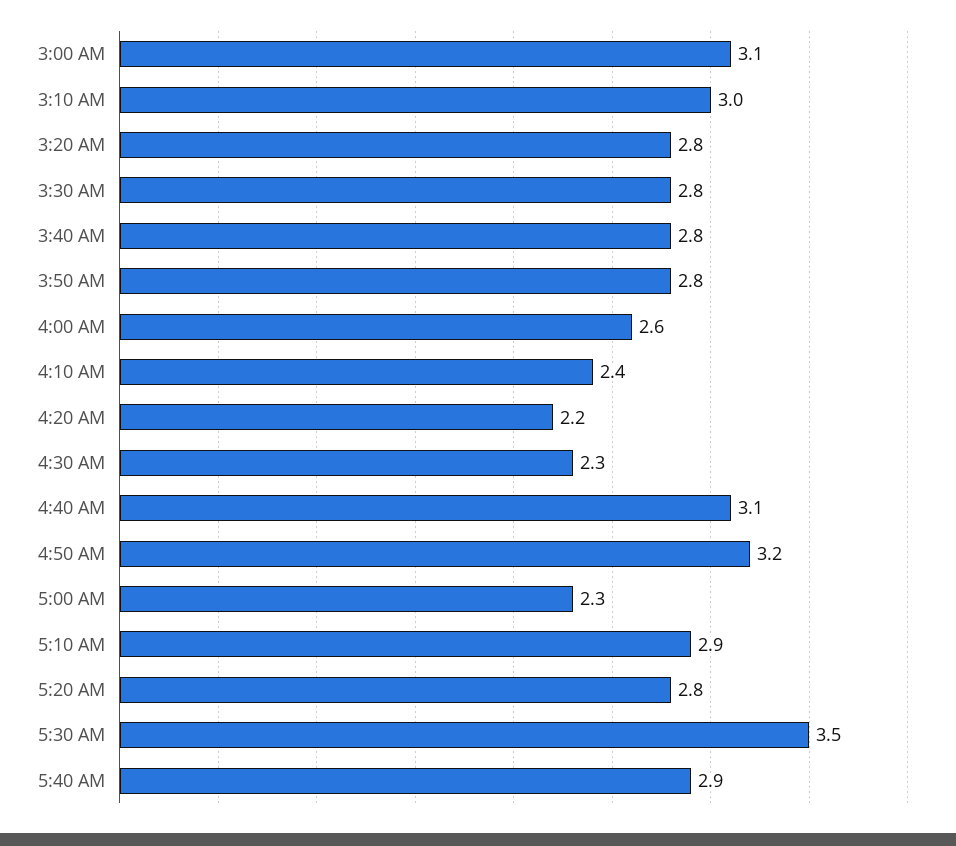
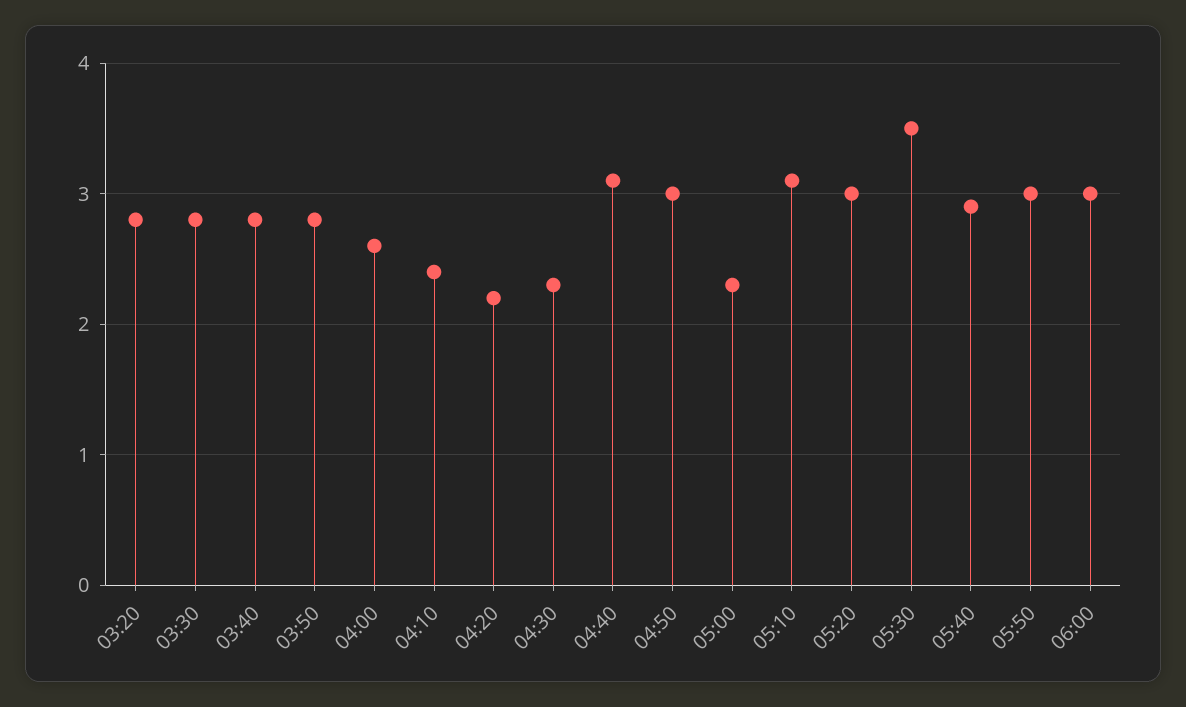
3:00 AM: 3.1 -> none
3:10 AM: 3 -> none
4:50 AM: 3.2 -> 3
5:10 AM: 2.9 -> 3.1
5:20 AM: 2.8 -> 3
05:50: none -> 3
06:00: none -> 3

